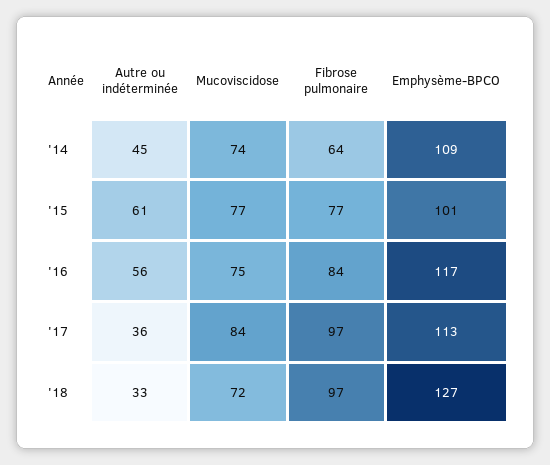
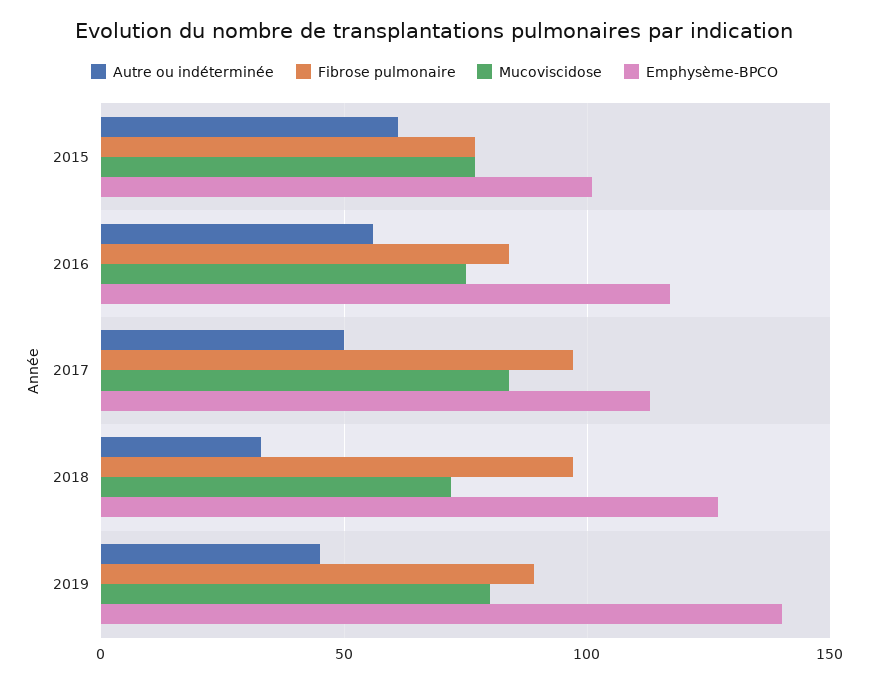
Autre ou indéterminée, '14: 45 -> none
Mucoviscidose, '14: 74 -> none
Fibrose pulmonaire, '14: 64 -> none
Emphysème-BPCO, '14: 109 -> none
Autre ou indéterminée, '17: 36 -> 50
Autre ou indéterminée, 2019: none -> 45
Fibrose pulmonaire, 2019: none -> 90
Mucoviscidose, 2019: none -> 80
Emphysème-BPCO, 2019: none -> 140

